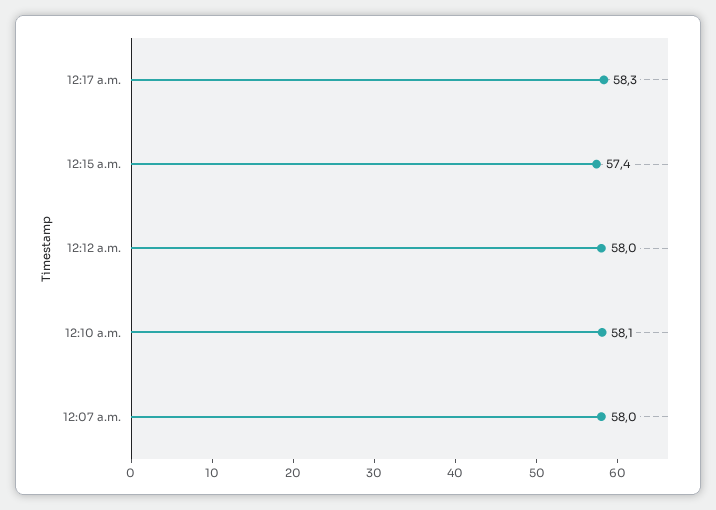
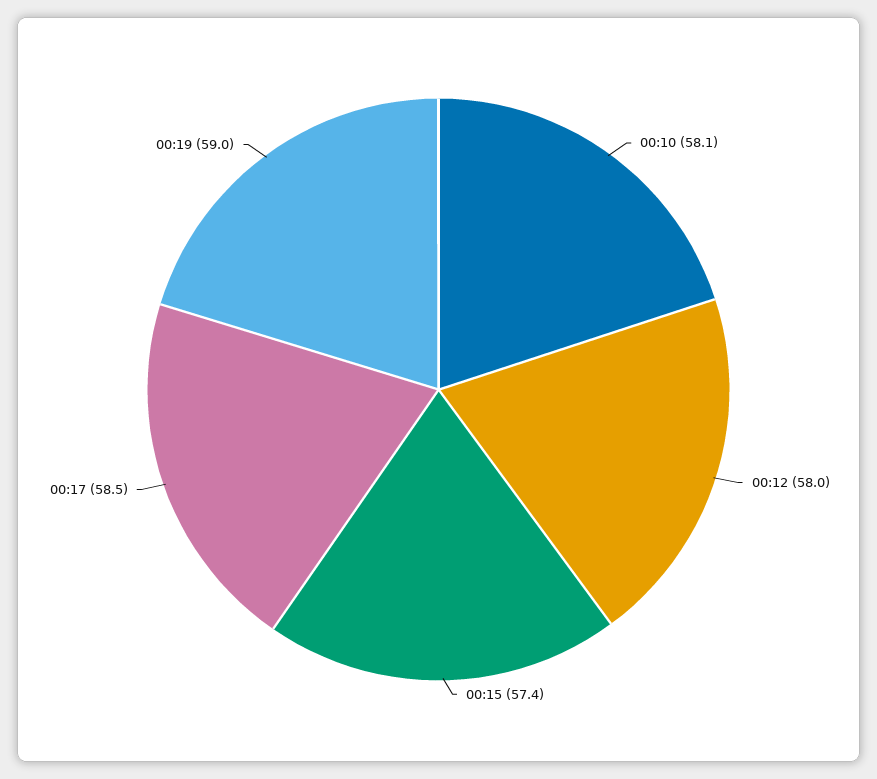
12:17 a.m.: 58.3 -> 58.5
12:07 a.m.: 58 -> none
00:19: none -> 59

